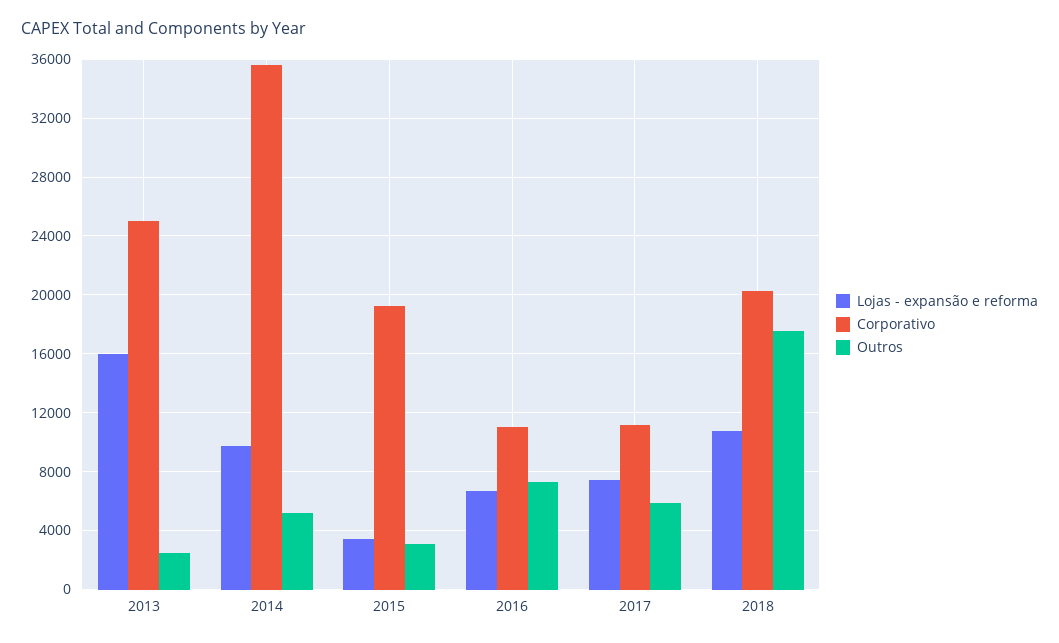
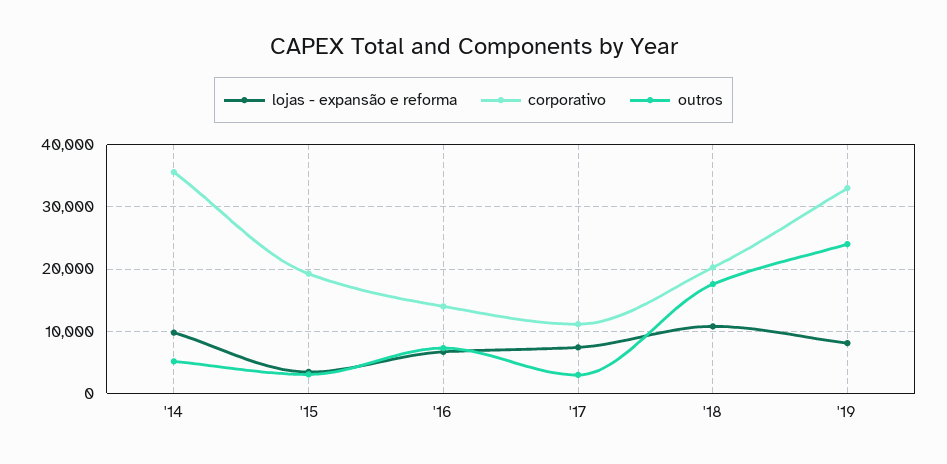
Lojas - expansão e reforma, 2013: 16000 -> none
Corporativo, 2013: 25000 -> none
Outros, 2013: 2500 -> none
Corporativo, 2016: 11000 -> 14000
Outros, 2017: 6000 -> 3000
Lojas - expansão e reforma, '19: none -> 8000
Corporativo, '19: none -> 33000
Outros, '19: none -> 24000

